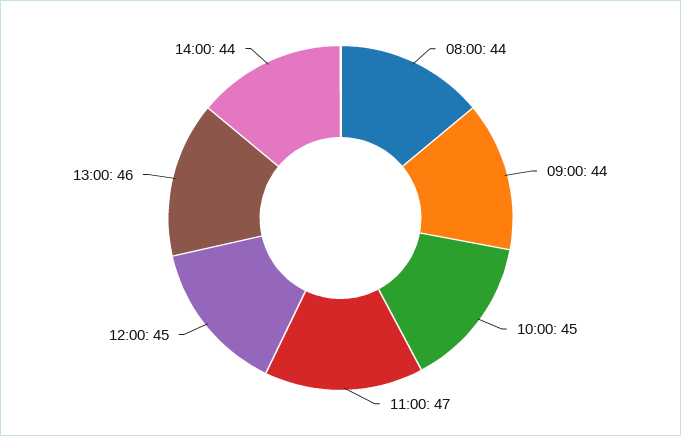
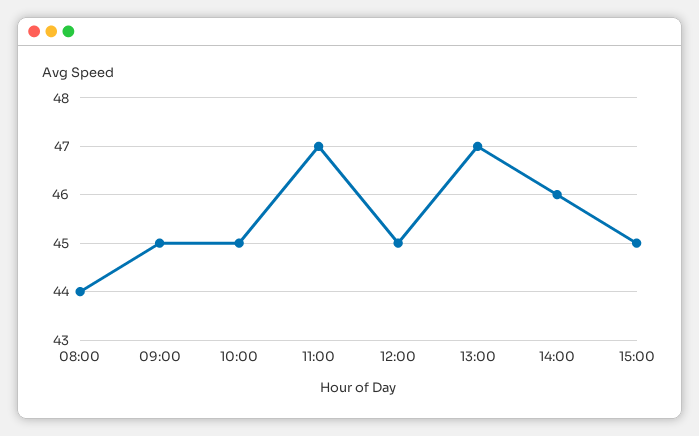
09:00: 44 -> 45
13:00: 46 -> 47
14:00: 44 -> 46
15:00: none -> 45

